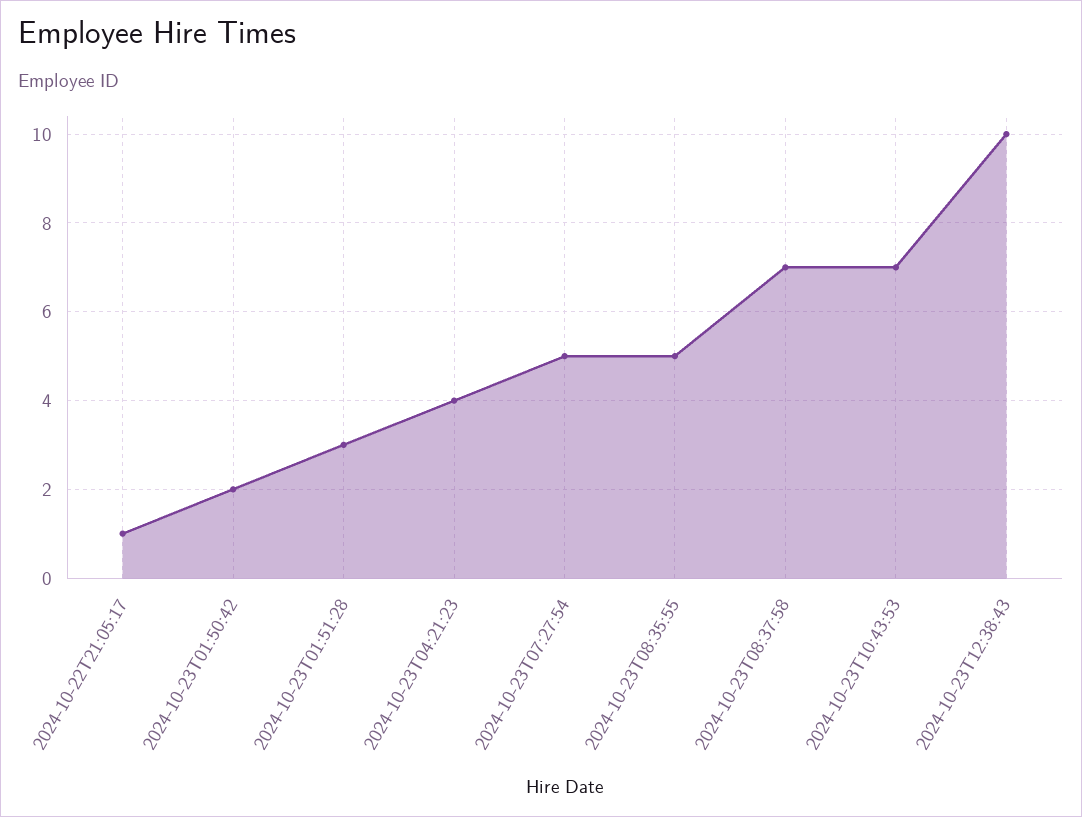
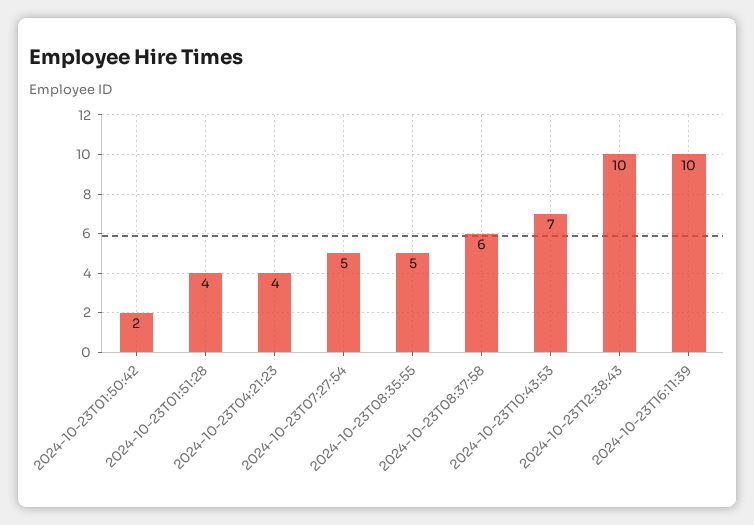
2024-10-22T21:05:17: 1 -> none
2024-10-23T01:51:28: 3 -> 4
2024-10-23T08:37:58: 7 -> 6
2024-10-23T16:11:39: none -> 10

